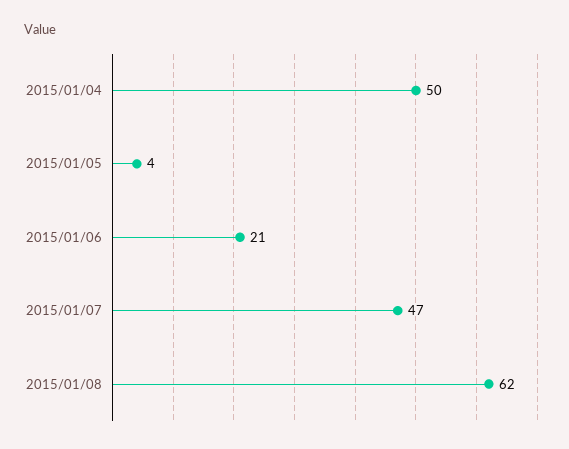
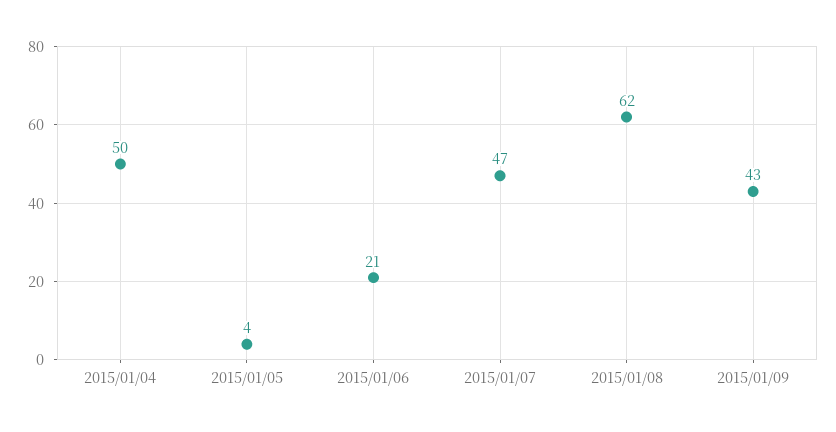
2015/01/09: none -> 43

